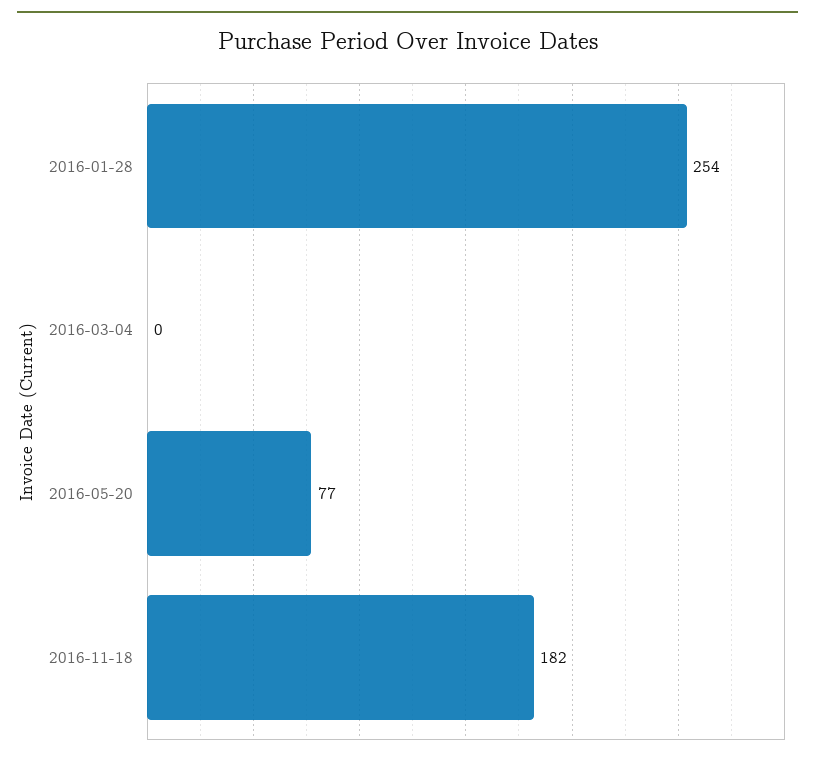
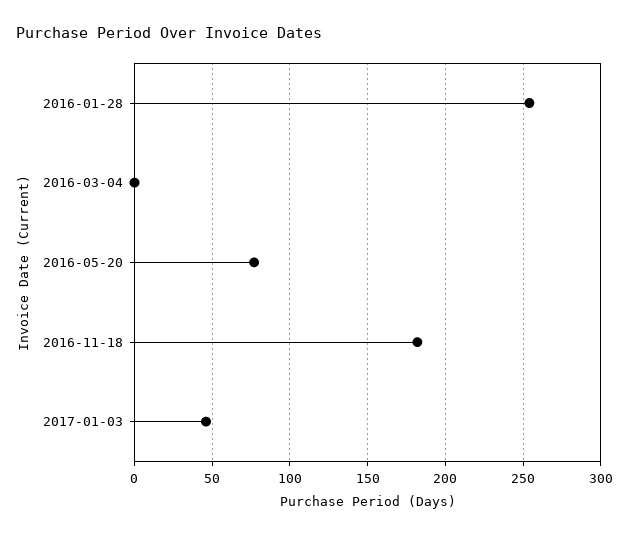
2017-01-03: none -> 45

